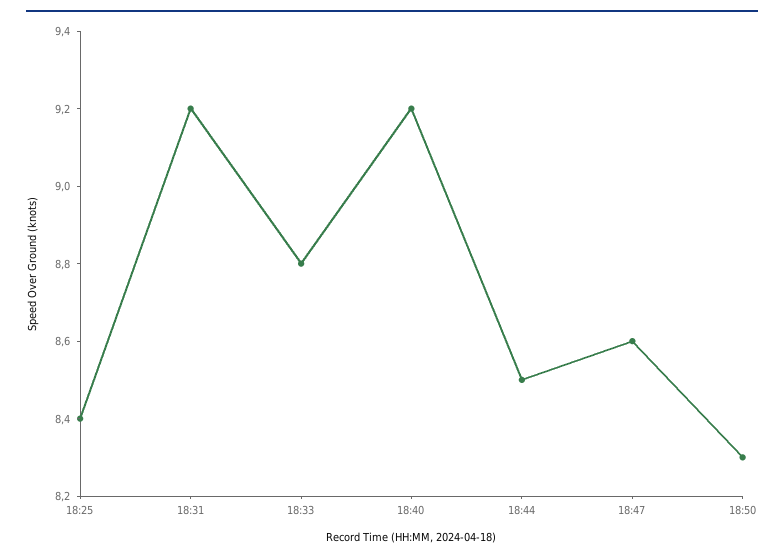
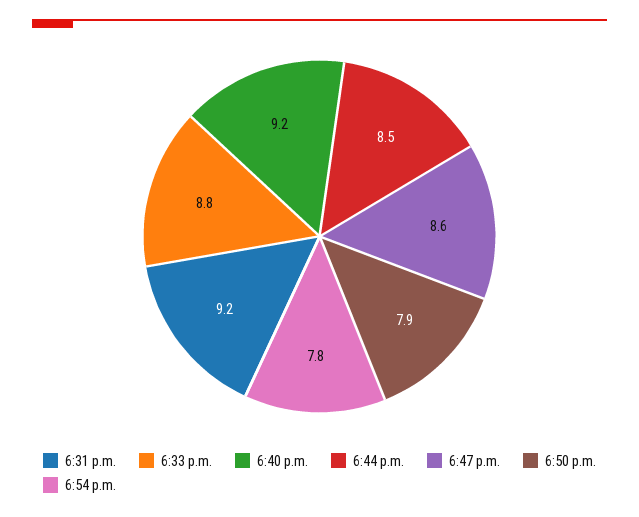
18:25: 8.4 -> none
18:50: 8.3 -> 7.9
6:54 p.m.: none -> 7.8

